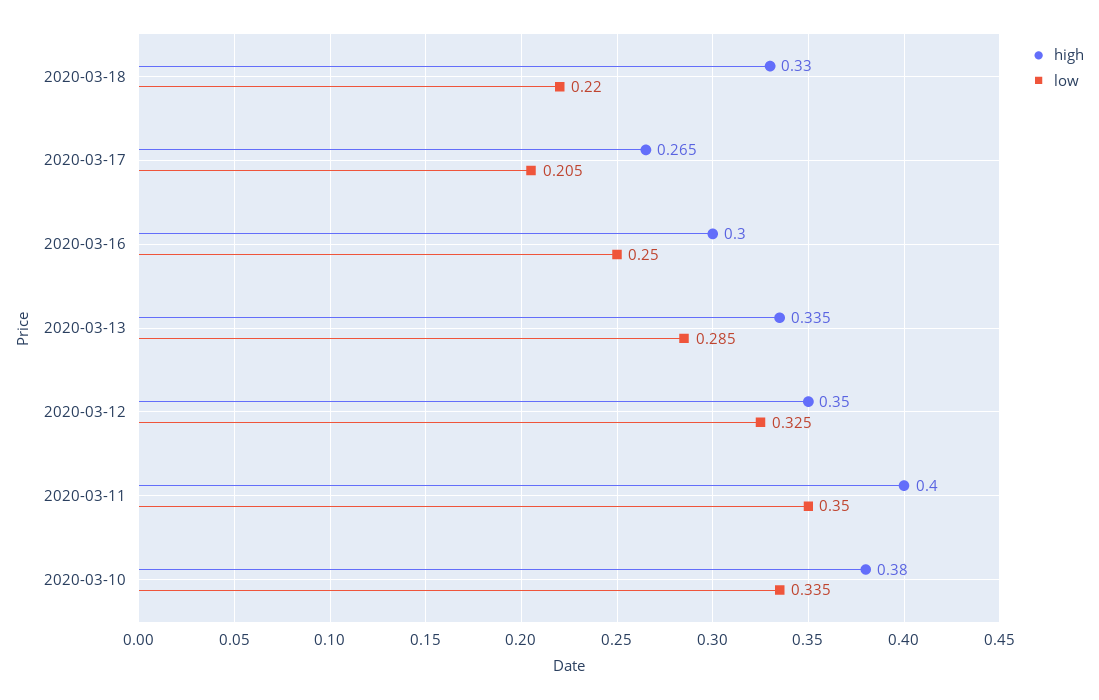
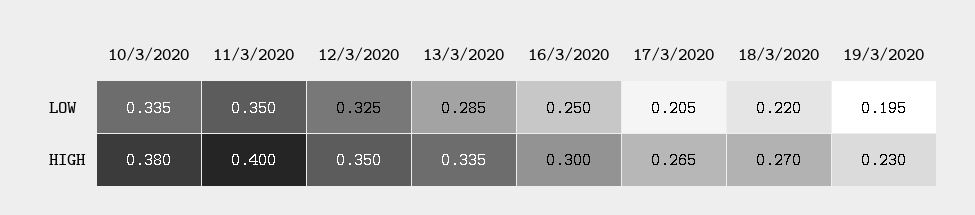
high, 2020-03-18: 0.33 -> 0.27
low, 19/3/2020: none -> 0.195
high, 19/3/2020: none -> 0.23

